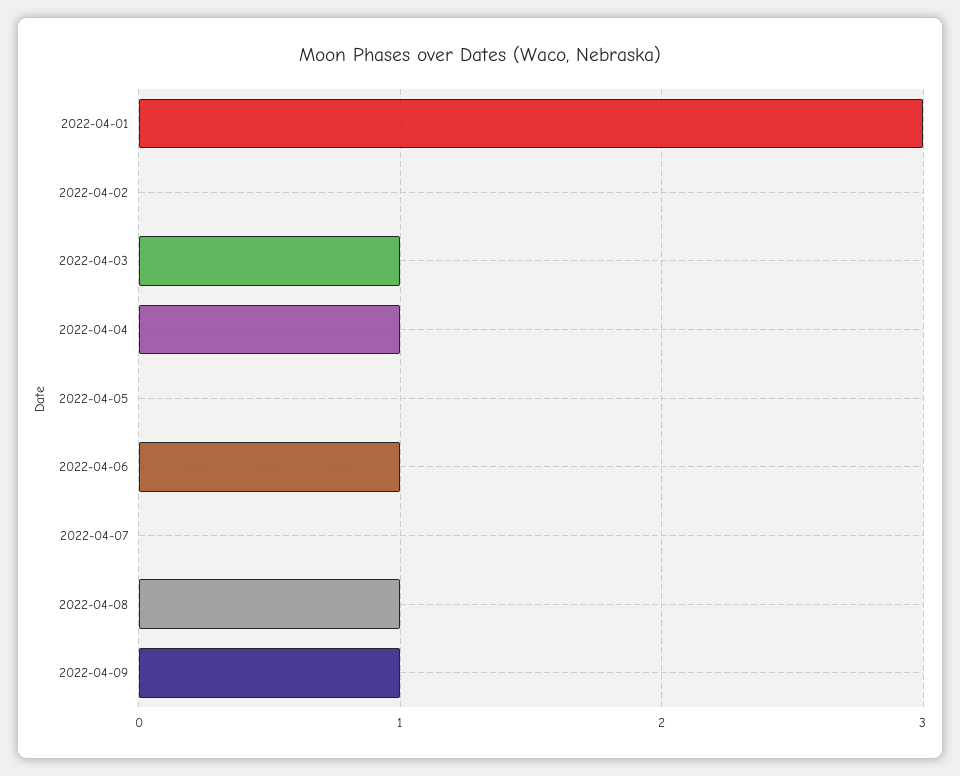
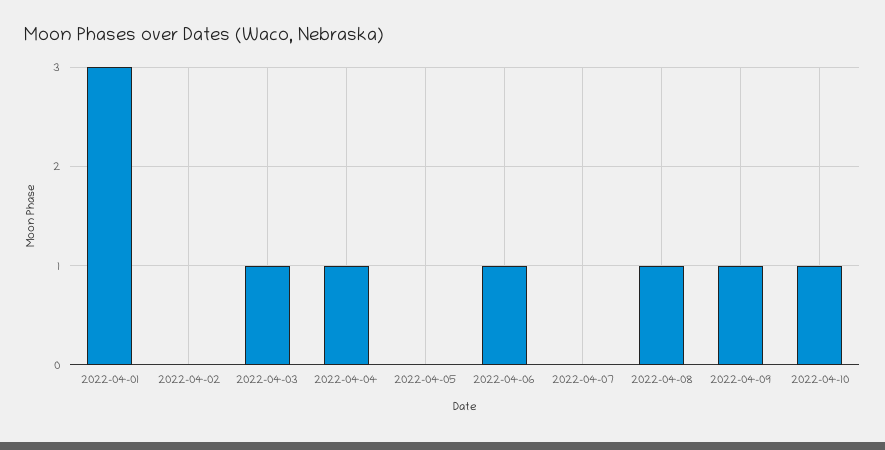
2022-04-10: none -> 1

